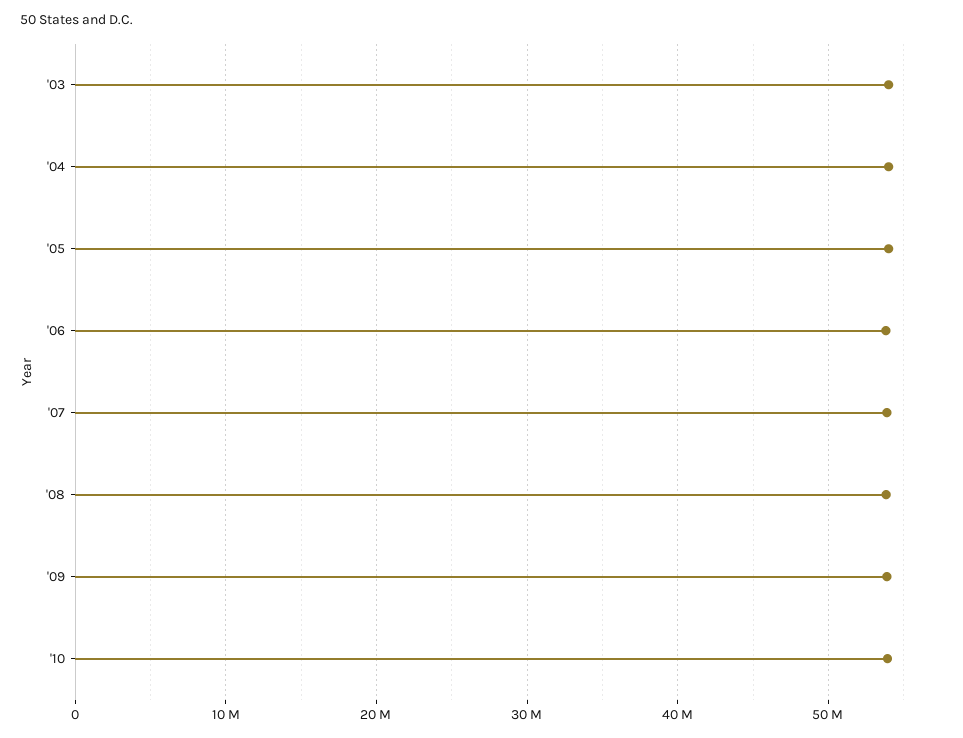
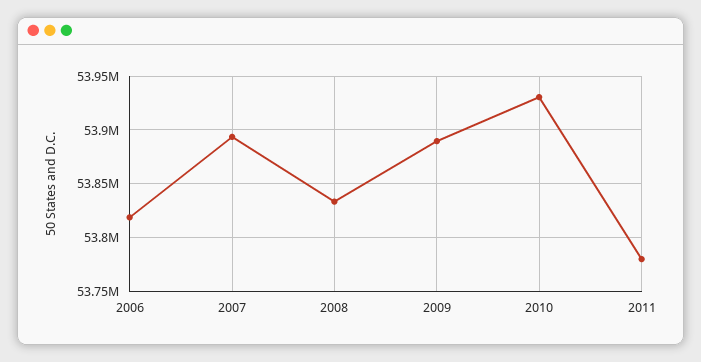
'03: 54000000 -> none
'04: 54000000 -> none
'05: 54000000 -> none
2011: none -> 53780000

